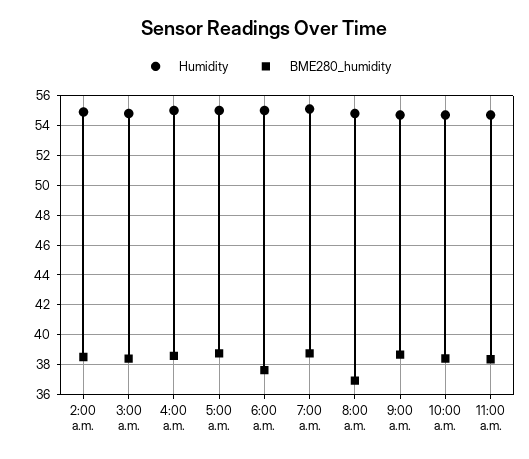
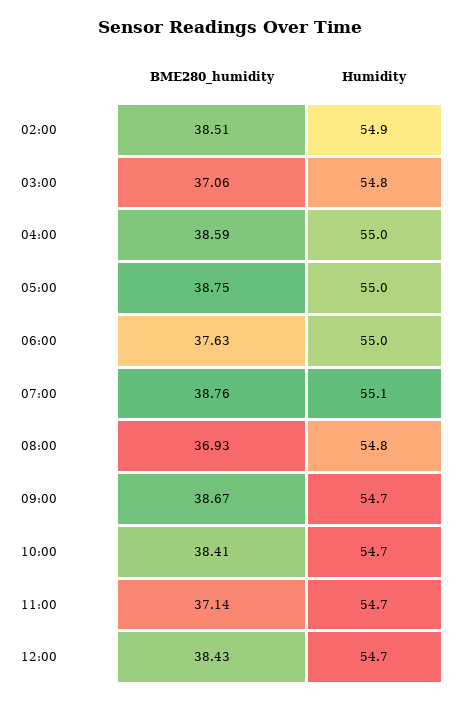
BME280_humidity, 3:00 a.m.: 38.5 -> 37.06
BME280_humidity, 11:00 a.m.: 38.5 -> 37.14
BME280_humidity, 12:00: none -> 38.43
Humidity, 12:00: none -> 54.7

